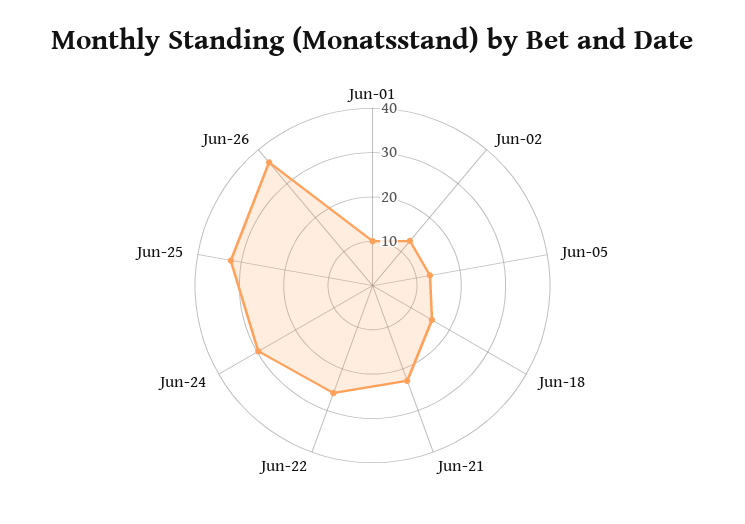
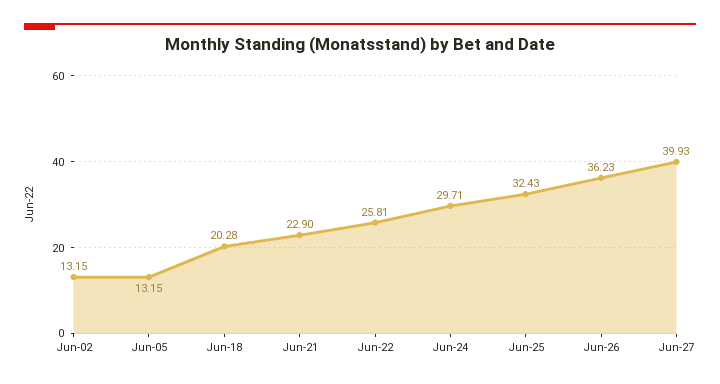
Jun-01: 10 -> none
Jun-18: 16 -> 20.28
Jun-27: none -> 39.93

